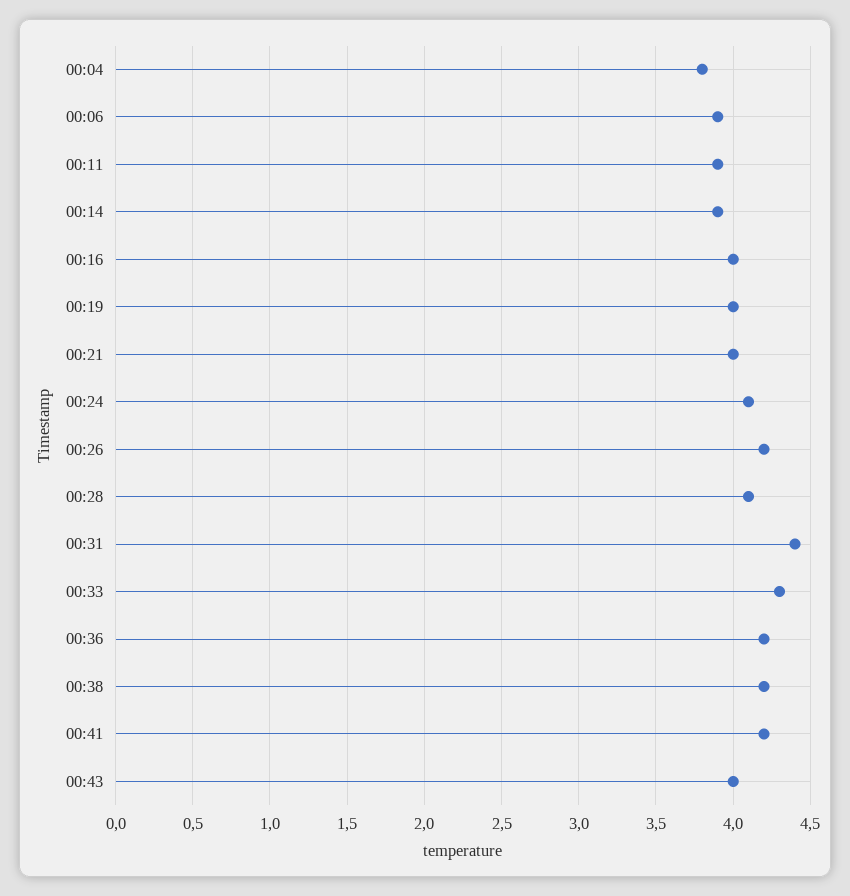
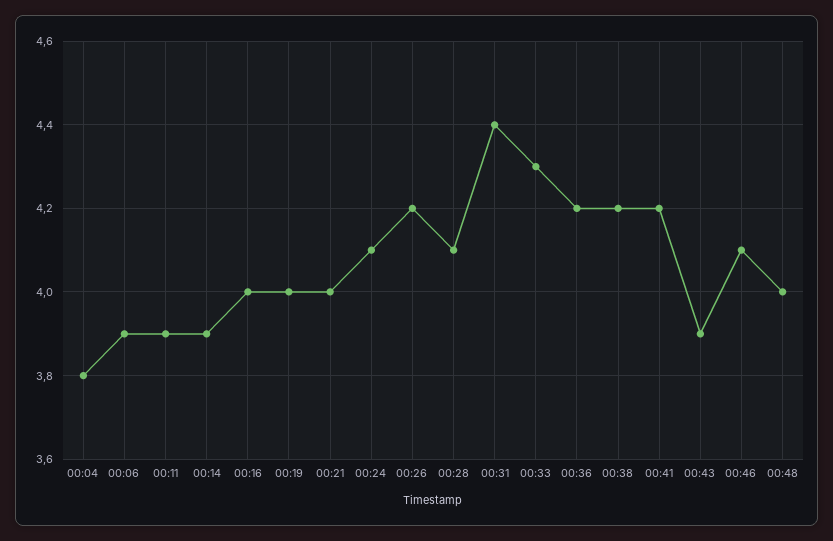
00:43: 4 -> 3.9
00:46: none -> 4.1
00:48: none -> 4

